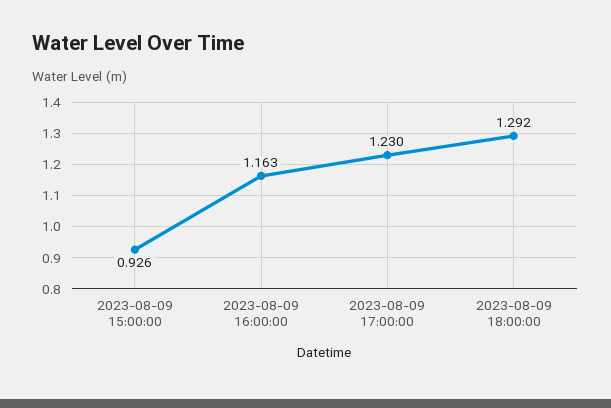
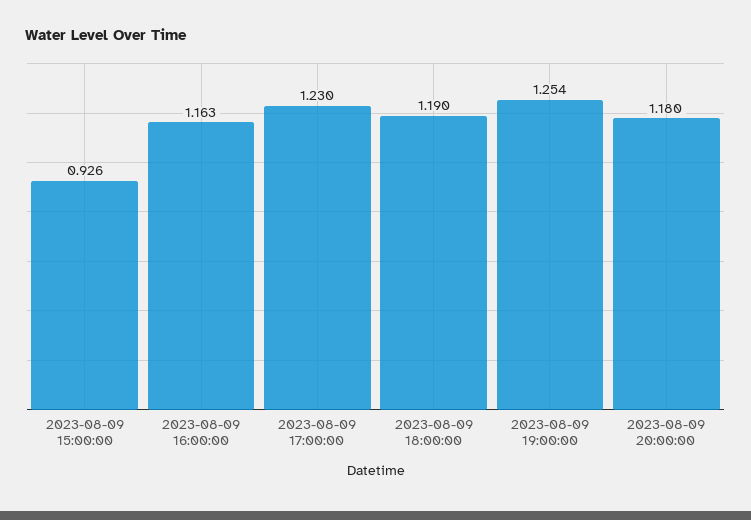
2023-08-09 18:00:00: 1.292 -> 1.19
2023-08-09 19:00:00: none -> 1.254
2023-08-09 20:00:00: none -> 1.18

